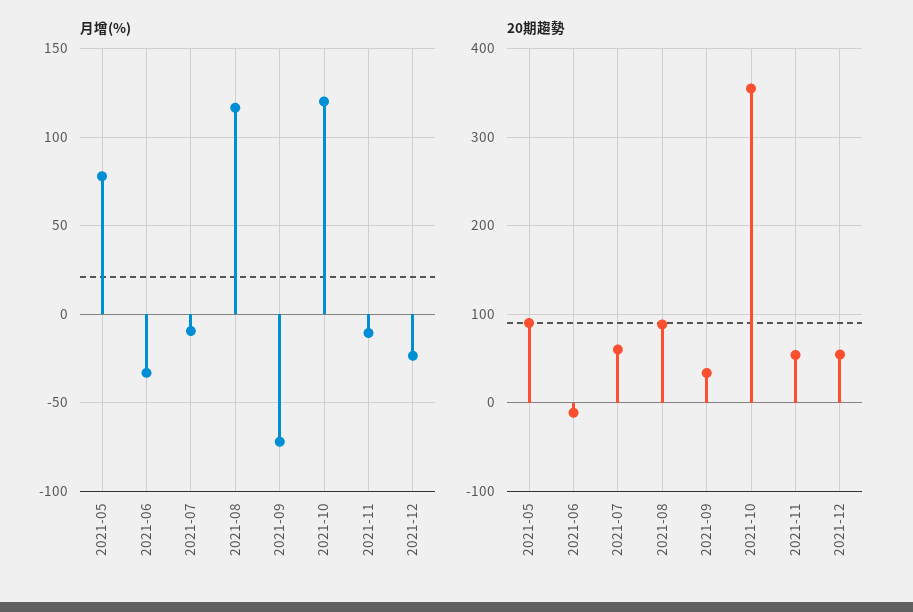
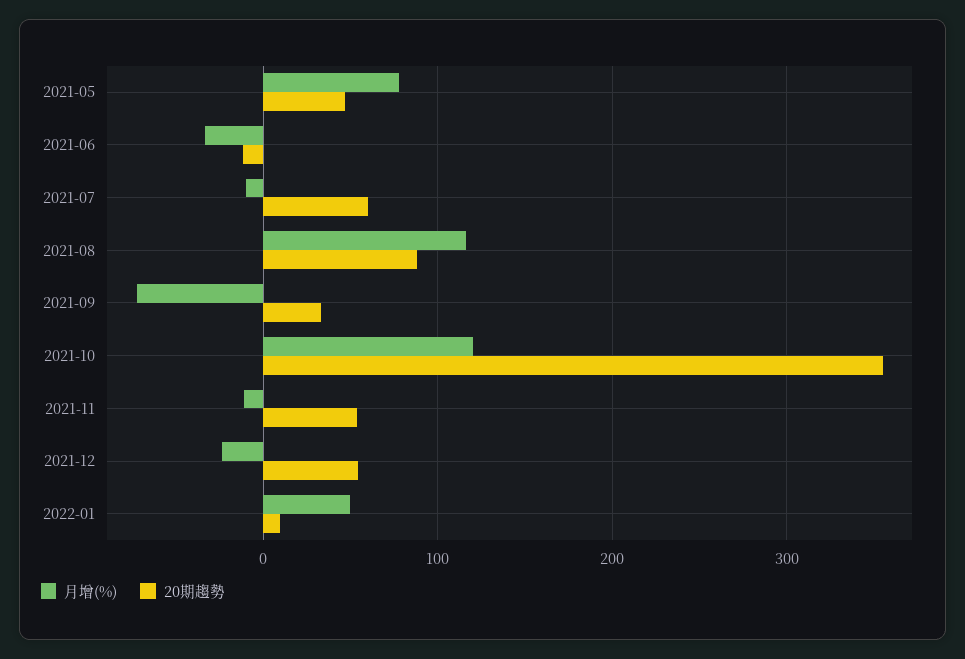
20期趨勢, 2021-05: 90 -> 50
月增(%), 2022-01: none -> 50
20期趨勢, 2022-01: none -> 10

